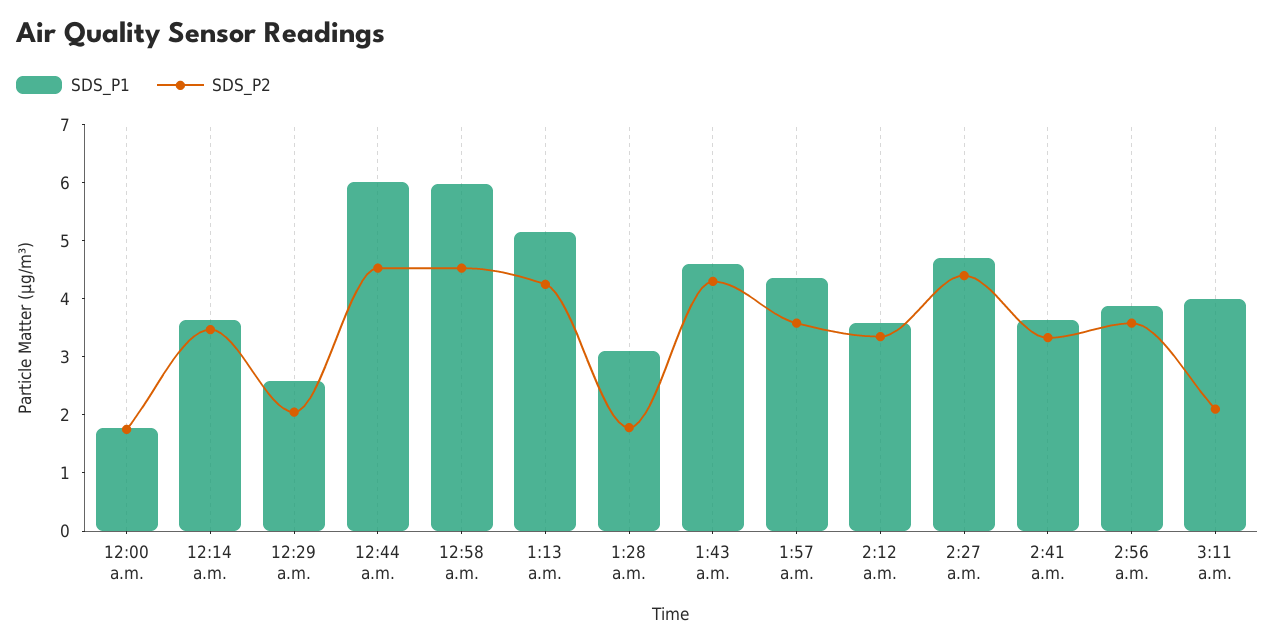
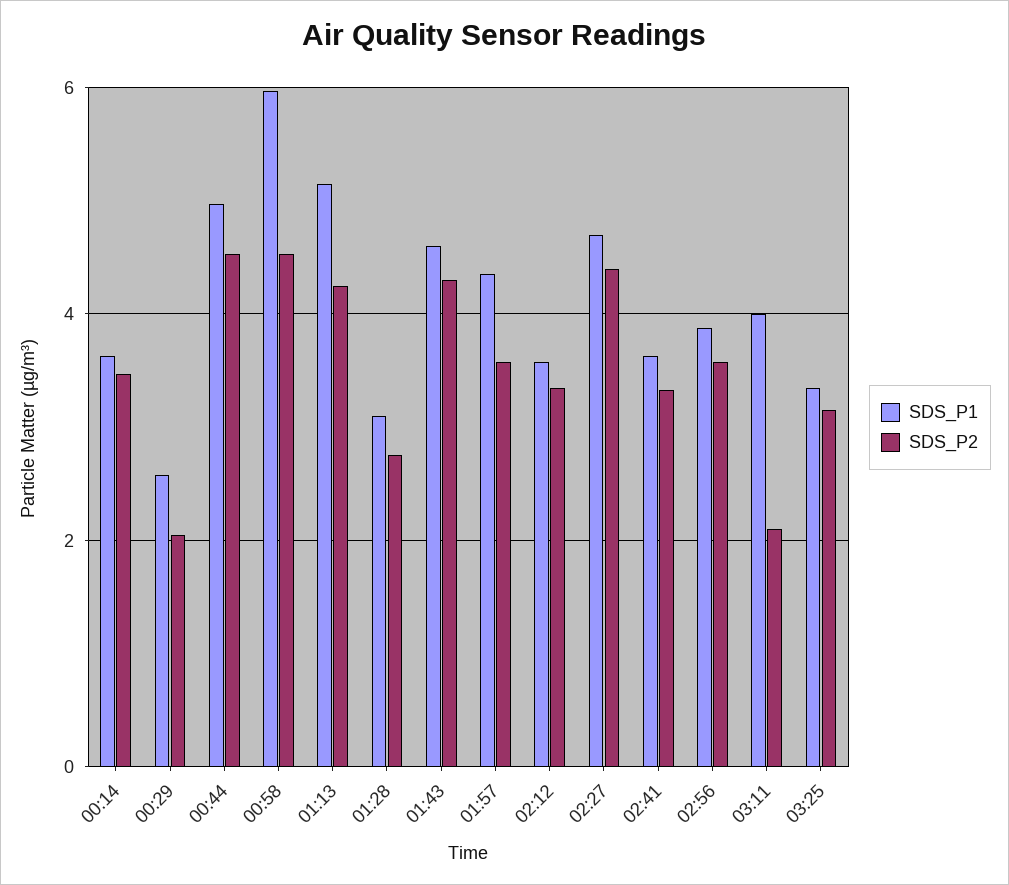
SDS_P1, 12:00 a.m.: 1.8 -> none
SDS_P2, 12:00 a.m.: 1.8 -> none
SDS_P1, 12:44 a.m.: 6 -> 5
SDS_P2, 1:28 a.m.: 1.8 -> 2.8
SDS_P1, 03:25: none -> 3.4
SDS_P2, 03:25: none -> 3.2

